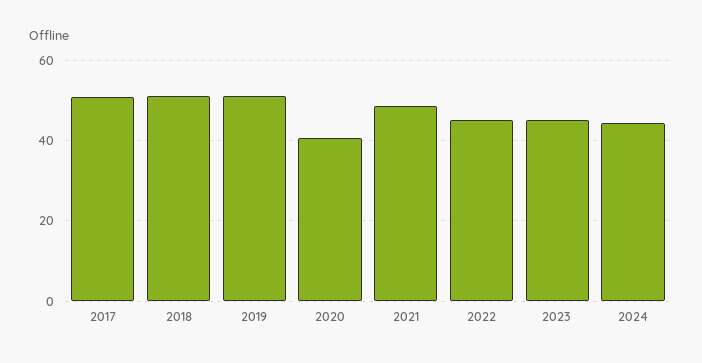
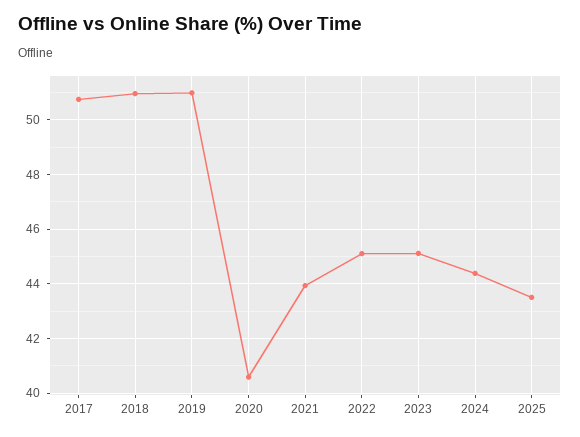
2021: 48 -> 44
2025: none -> 43.5

